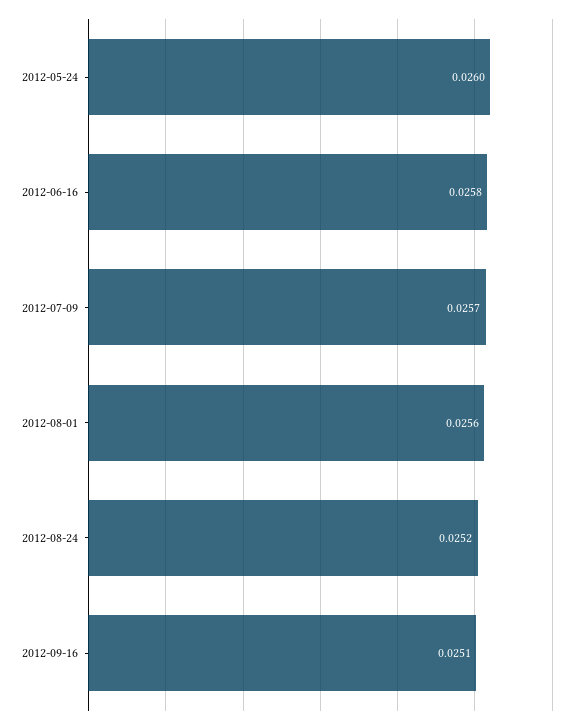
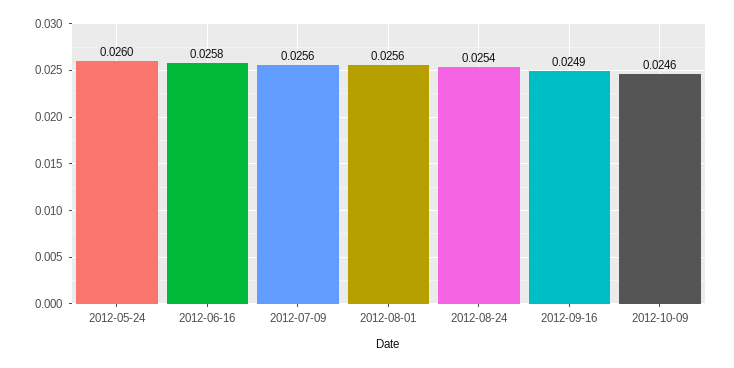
2012-07-09: 0.0257 -> 0.0256
2012-08-24: 0.0252 -> 0.0254
2012-09-16: 0.0251 -> 0.0249
2012-10-09: none -> 0.0246

